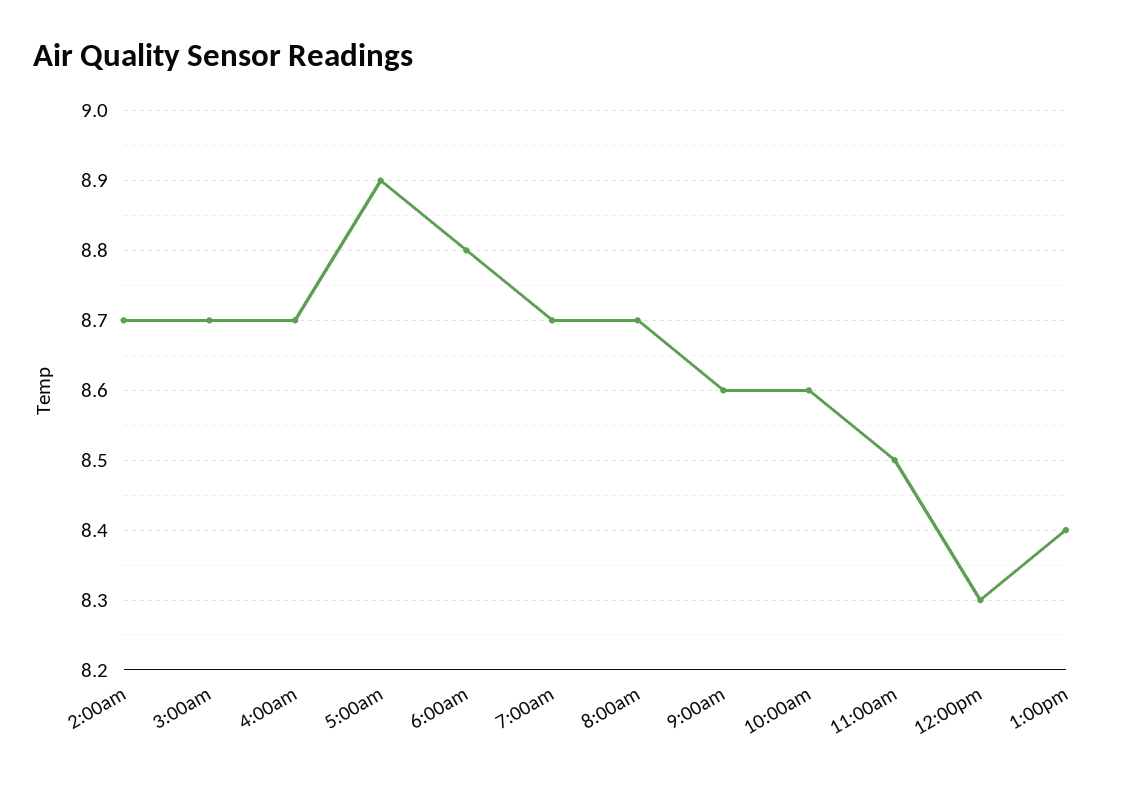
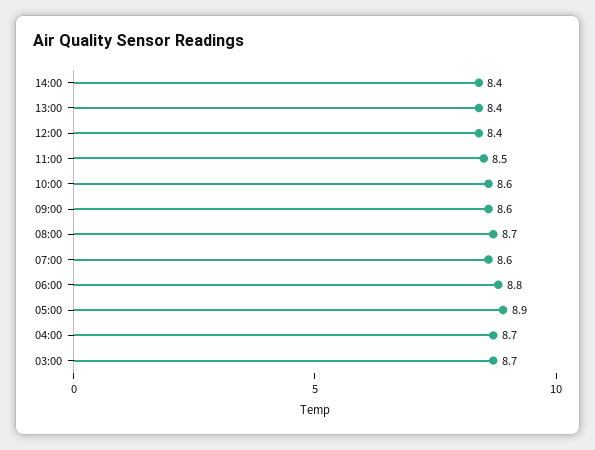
2:00am: 8.7 -> none
7:00am: 8.7 -> 8.6
12:00pm: 8.3 -> 8.4
14:00: none -> 8.4

